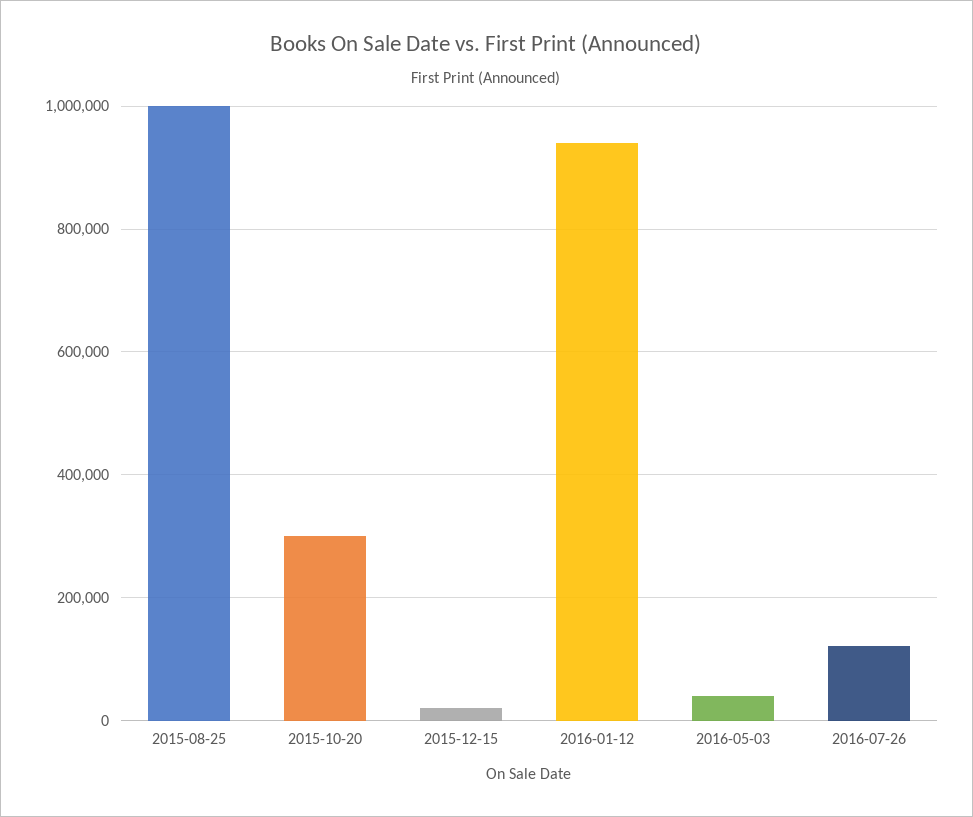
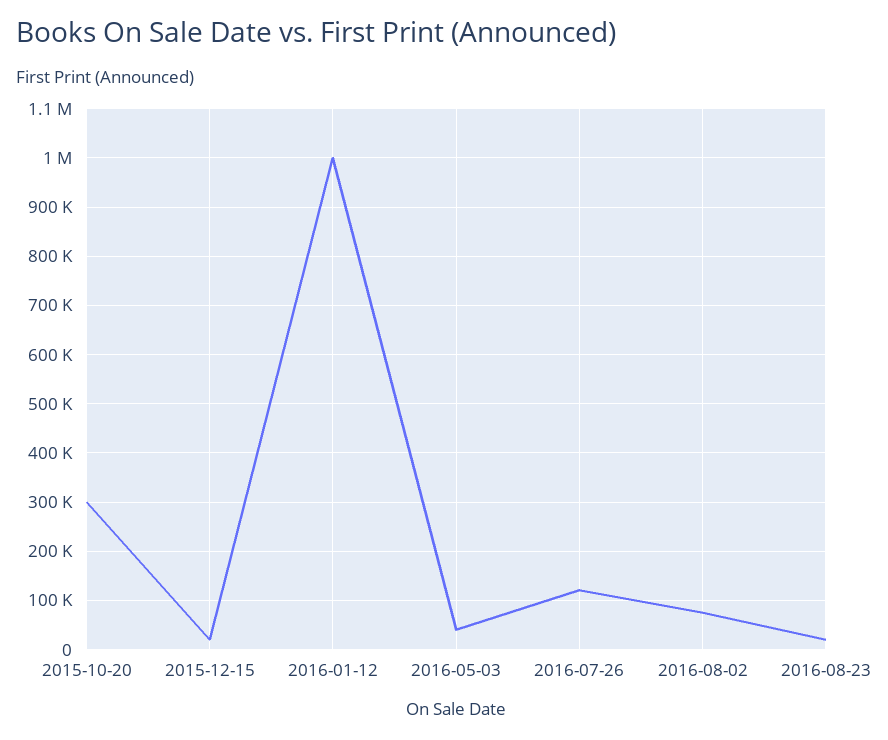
2015-08-25: 1000000 -> none
2016-01-12: 940000 -> 1000000
2016-08-02: none -> 80000
2016-08-23: none -> 20000

